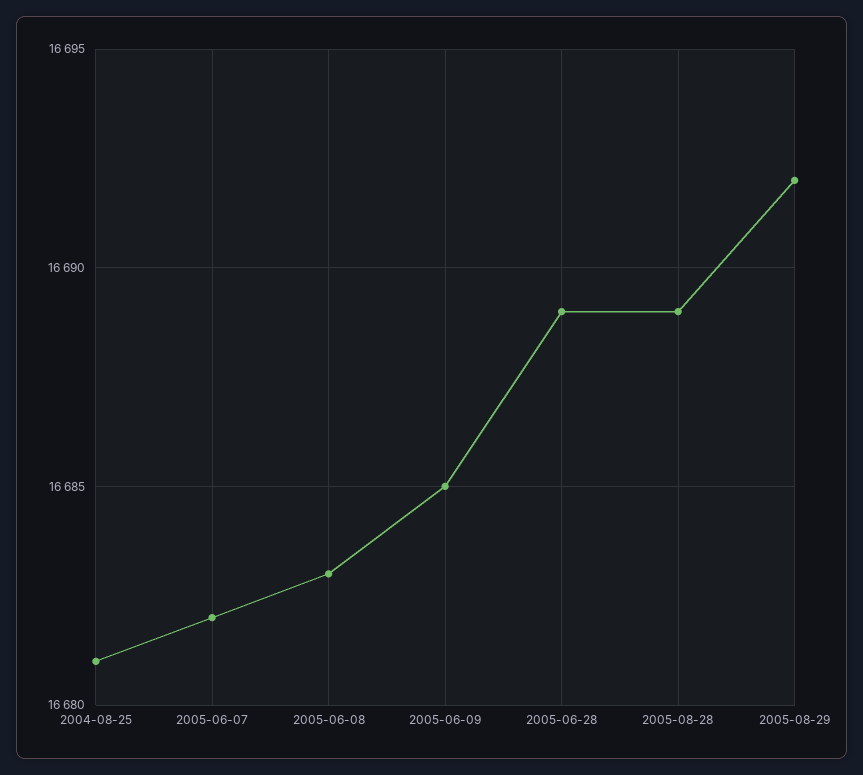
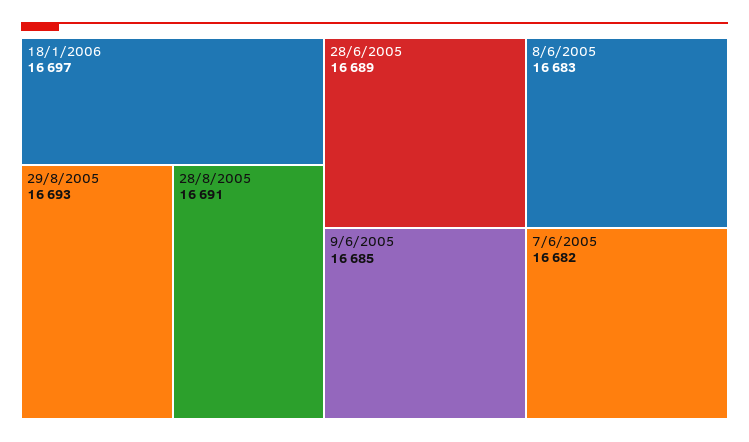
2004-08-25: 16681 -> none
2005-08-28: 16689 -> 16691
2005-08-29: 16692 -> 16693
18/1/2006: none -> 16697

